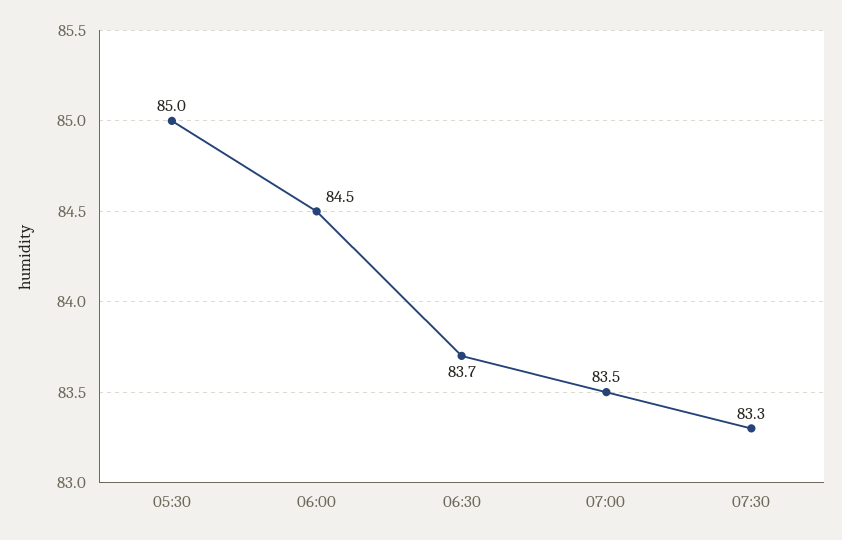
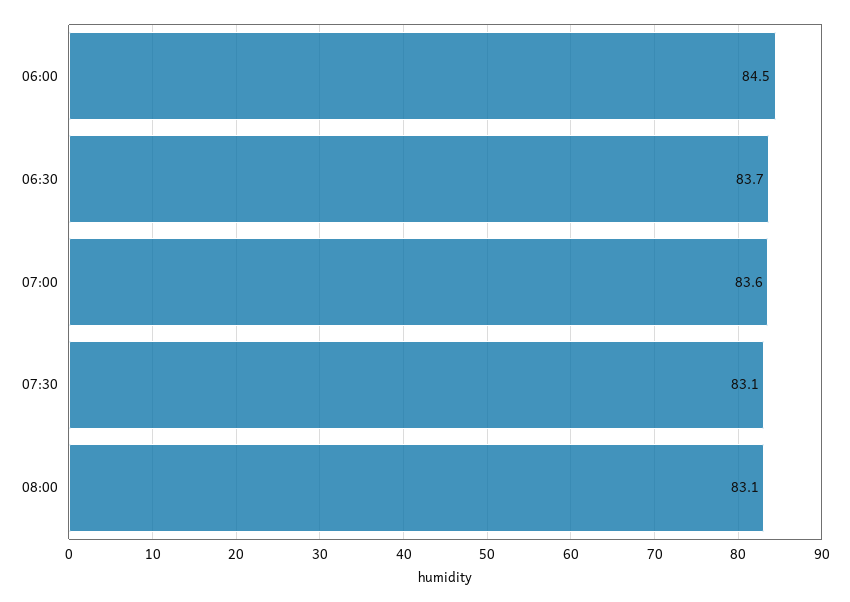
05:30: 85 -> none
07:00: 83.5 -> 83.6
07:30: 83.3 -> 83.1
08:00: none -> 83.1

